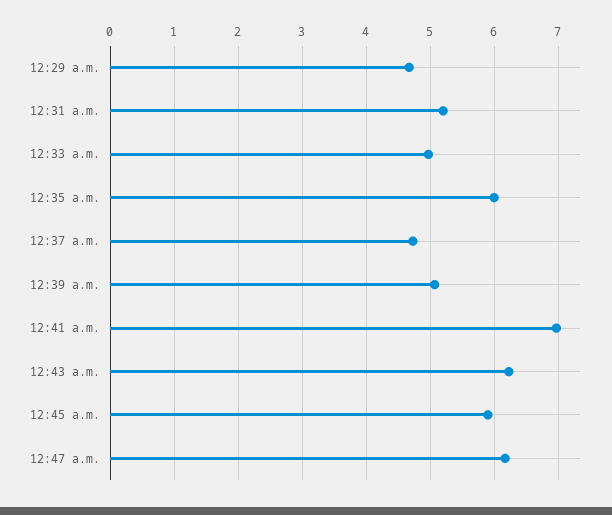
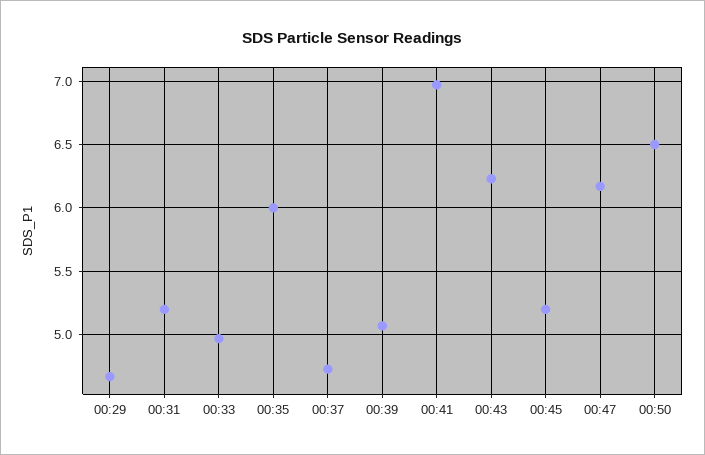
12:45 a.m.: 5.9 -> 5.2
00:50: none -> 6.5

